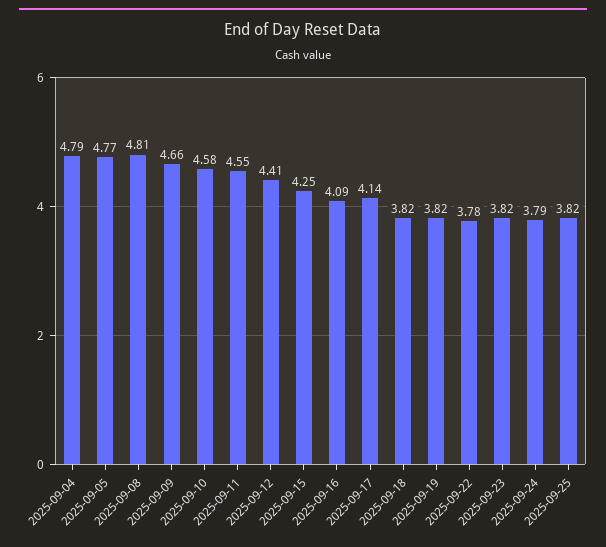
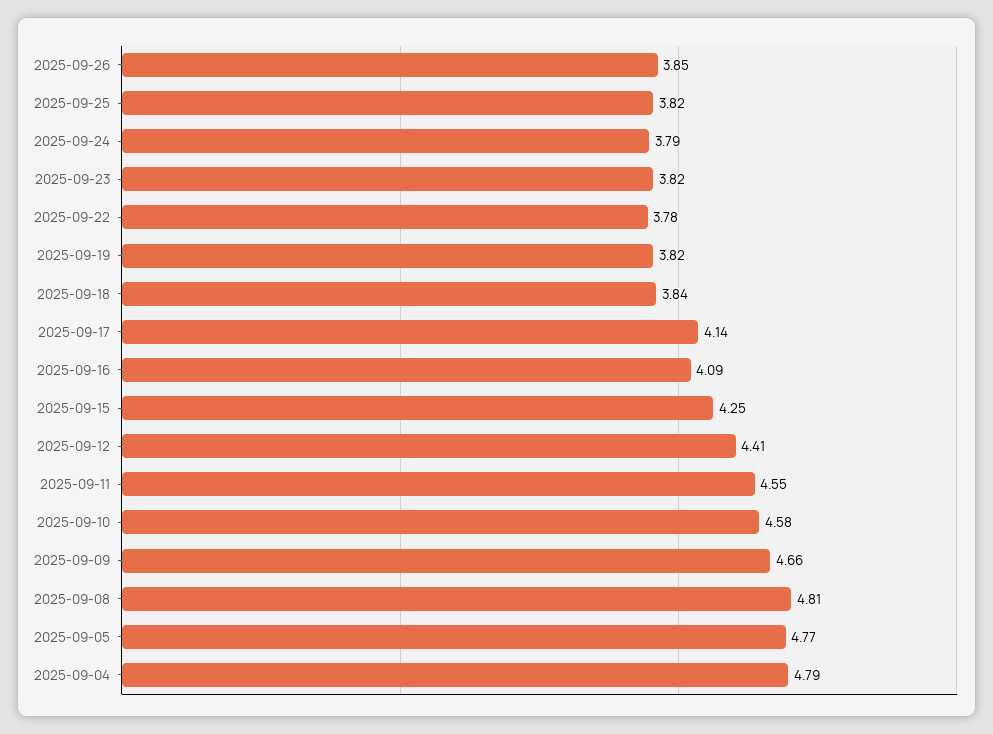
2025-09-18: 3.82 -> 3.84
2025-09-26: none -> 3.85

